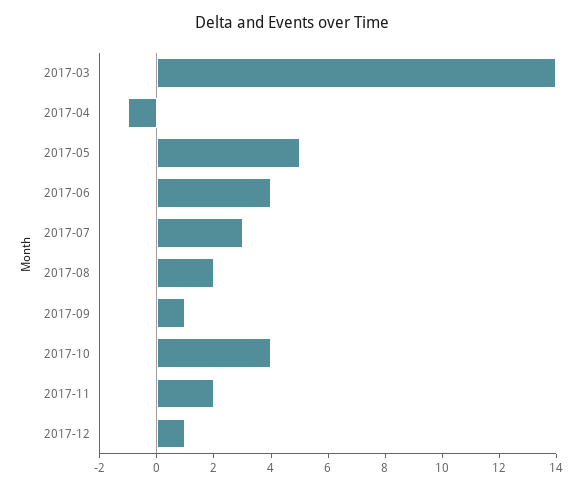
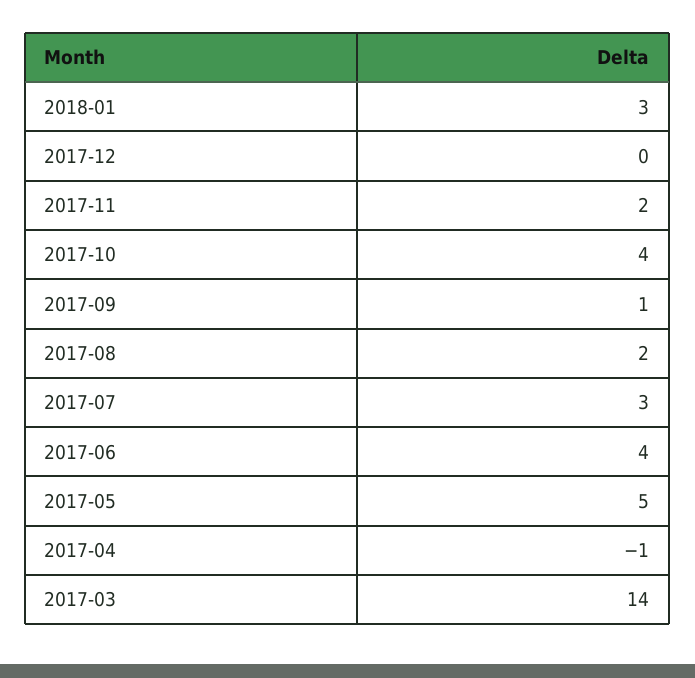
2017-12: 1 -> 0
2018-01: none -> 3

